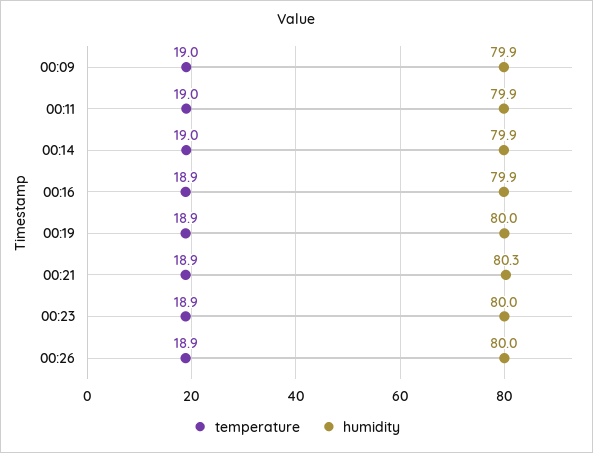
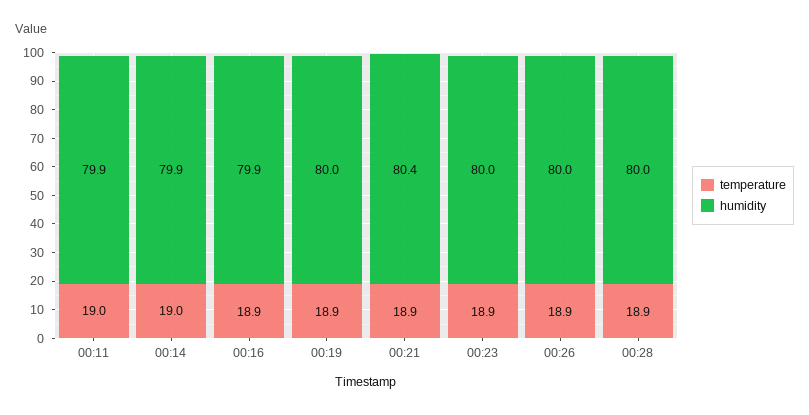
temperature, 00:09: 19 -> none
humidity, 00:09: 79.9 -> none
humidity, 00:21: 80.3 -> 80.4
temperature, 00:28: none -> 18.9
humidity, 00:28: none -> 80

